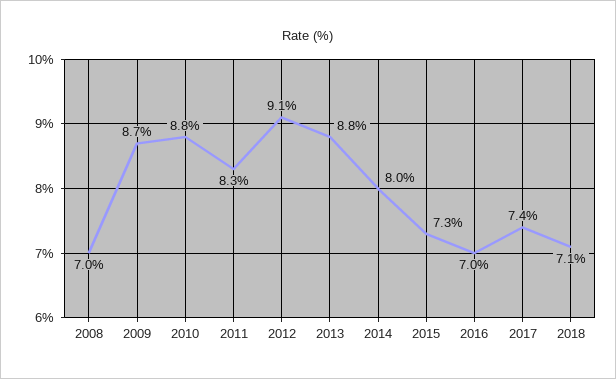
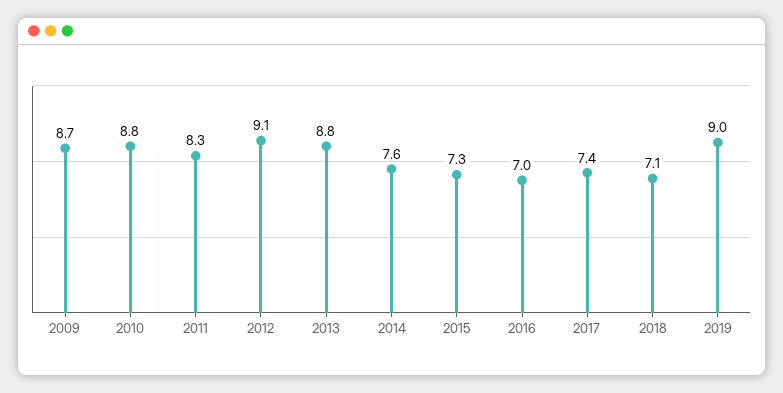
2008: 7 -> none
2014: 8 -> 7.6
2019: none -> 9

